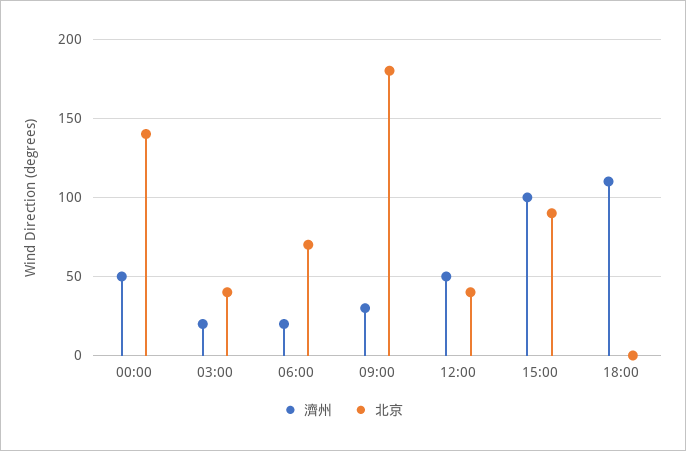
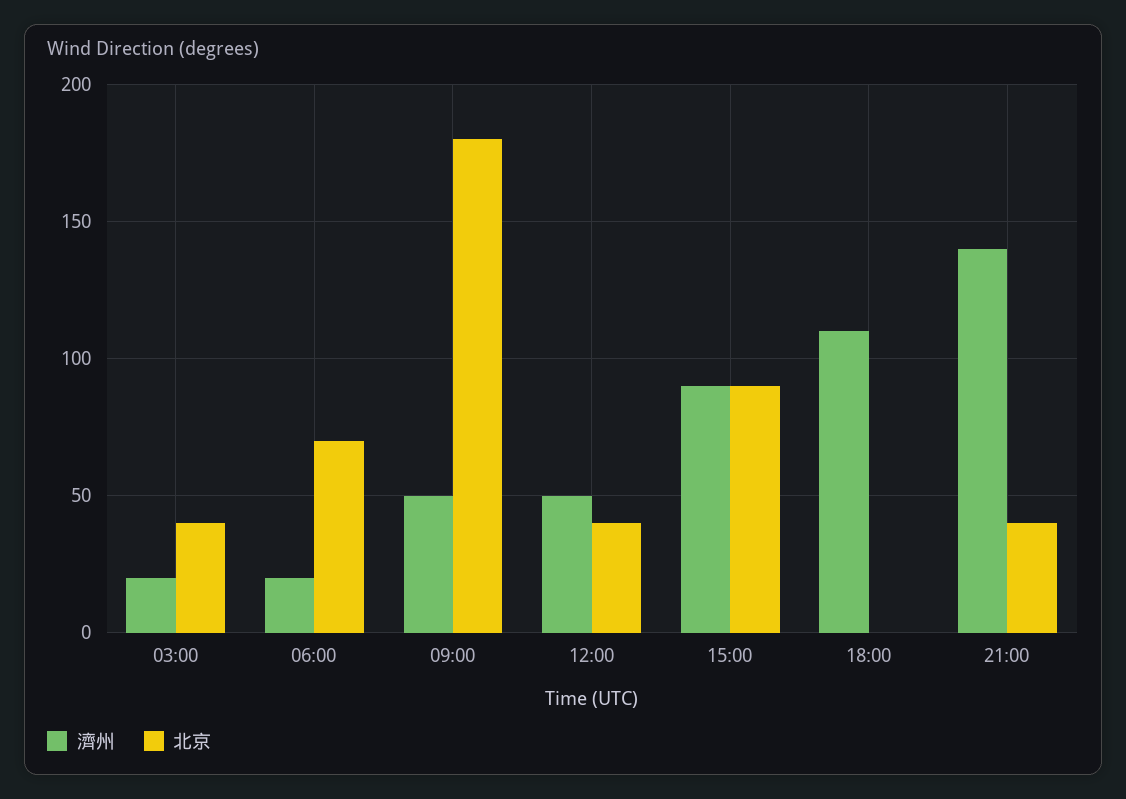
濟州, 00:00: 50 -> none
北京, 00:00: 140 -> none
濟州, 09:00: 30 -> 50
濟州, 15:00: 100 -> 90
濟州, 21:00: none -> 140
北京, 21:00: none -> 40

